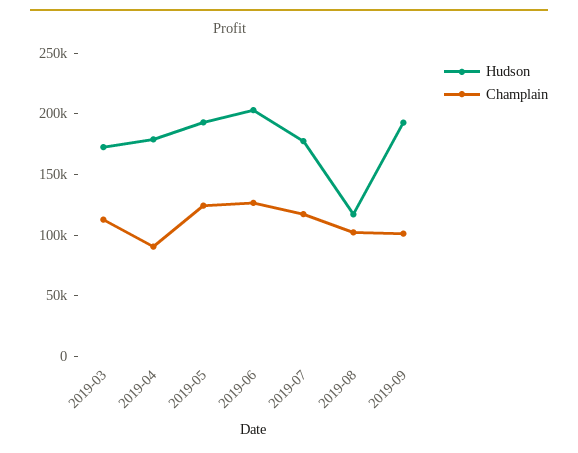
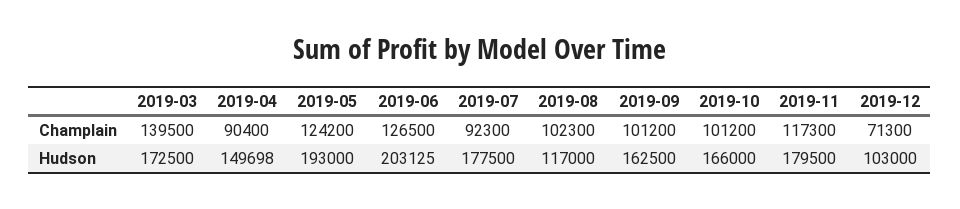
Champlain, 2019-03: 110000 -> 139500
Hudson, 2019-04: 180000 -> 149698
Champlain, 2019-07: 120000 -> 92300
Hudson, 2019-09: 190000 -> 162500
Champlain, 2019-10: none -> 101200
Champlain, 2019-11: none -> 117300
Champlain, 2019-12: none -> 71300
Hudson, 2019-10: none -> 166000
Hudson, 2019-11: none -> 179500
Hudson, 2019-12: none -> 103000

